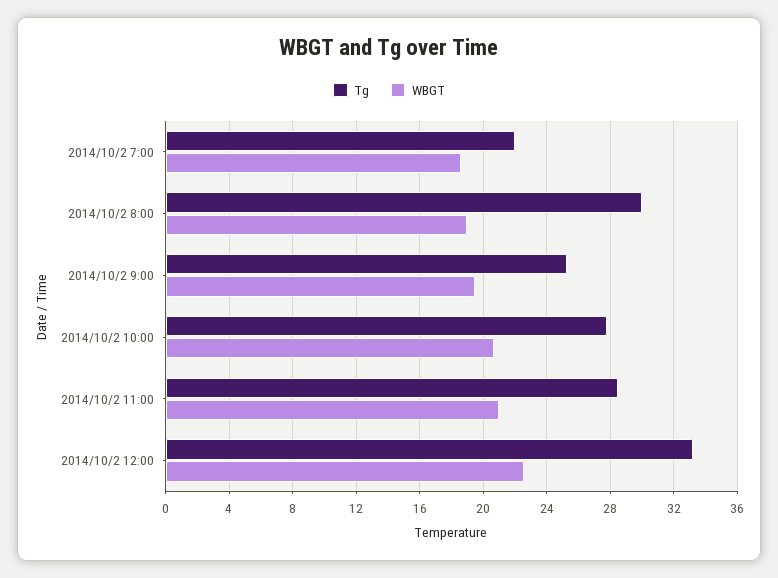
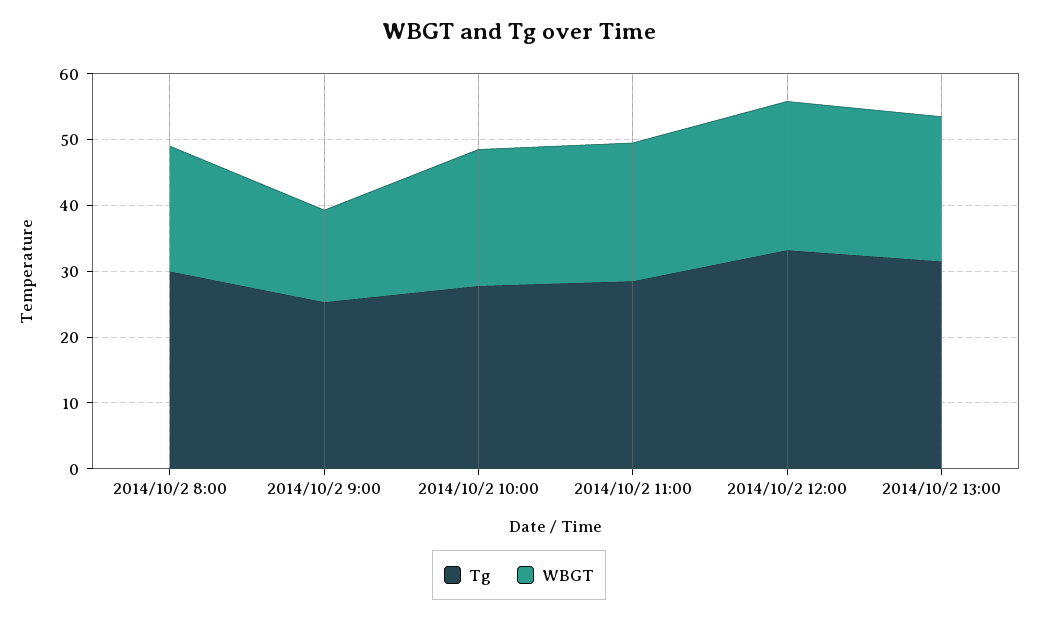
Tg, 2014/10/2 7:00: 22 -> none
WBGT, 2014/10/2 7:00: 18.5 -> none
WBGT, 2014/10/2 9:00: 19.5 -> 14
Tg, 2014/10/2 13:00: none -> 32
WBGT, 2014/10/2 13:00: none -> 22

